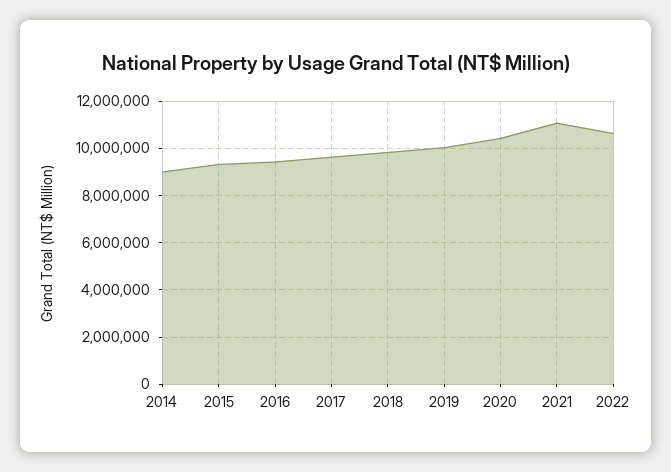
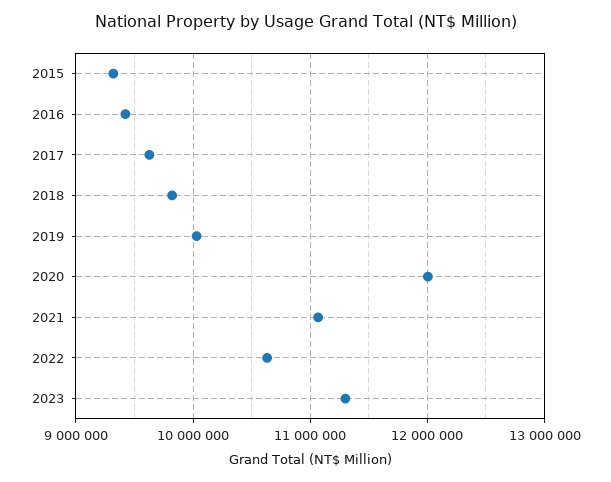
2014: 9000000 -> none
2020: 10500000 -> 12000000
2023: none -> 11300000

